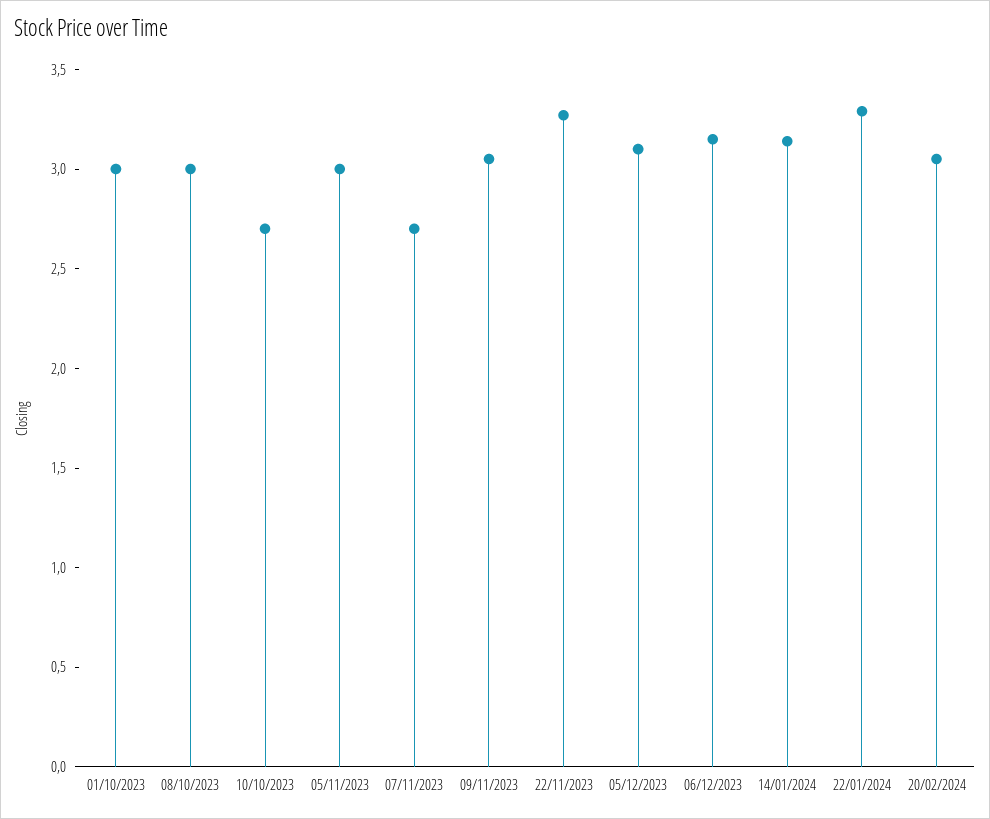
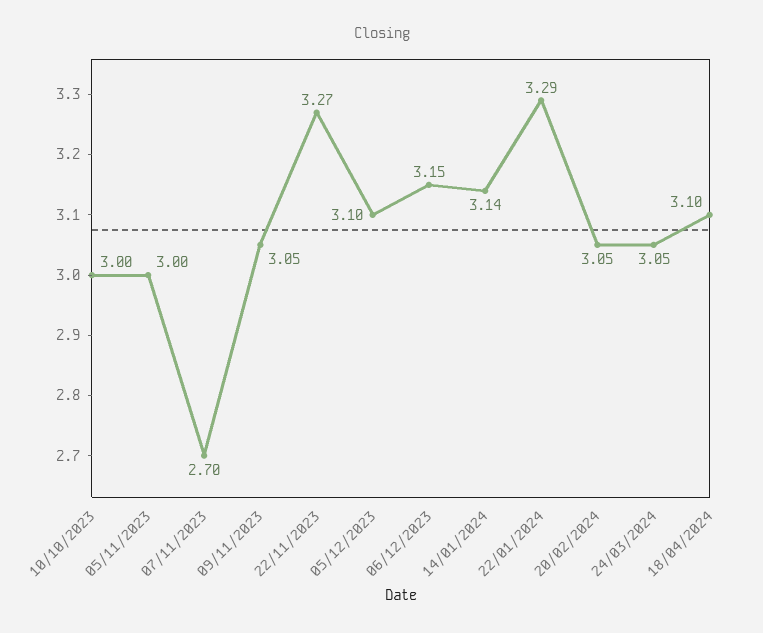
01/10/2023: 3 -> none
08/10/2023: 3 -> none
10/10/2023: 2.7 -> 3
24/03/2024: none -> 3.05
18/04/2024: none -> 3.1

